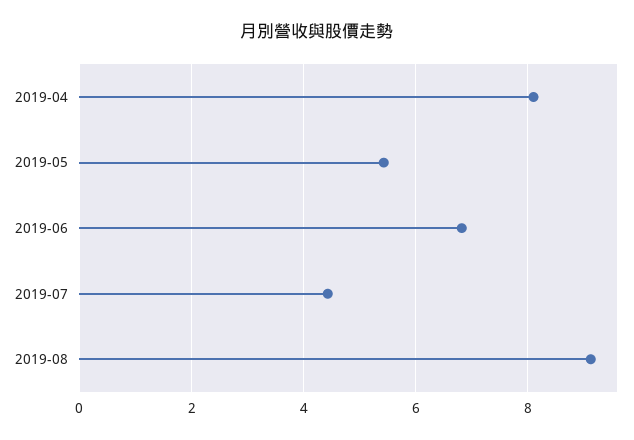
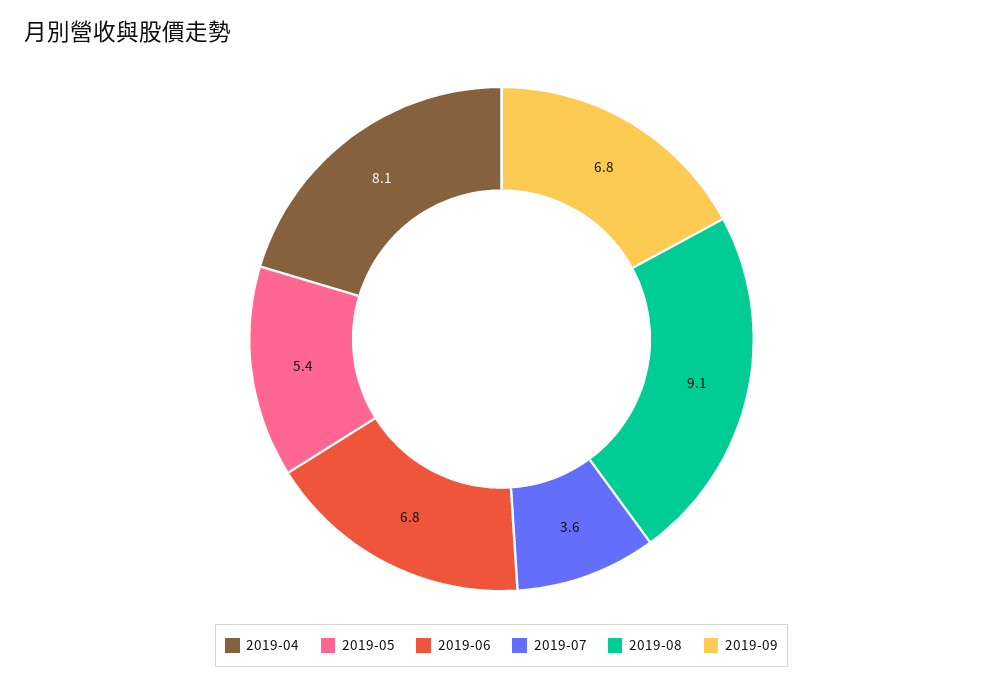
2019-07: 4.4 -> 3.6
2019-09: none -> 6.8

